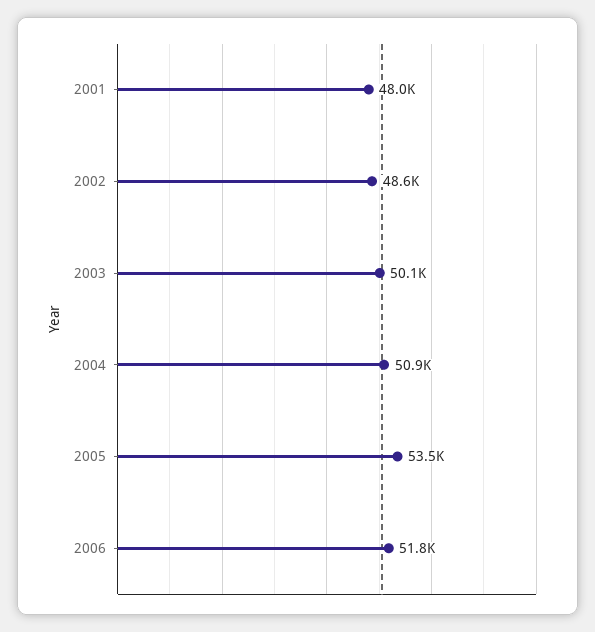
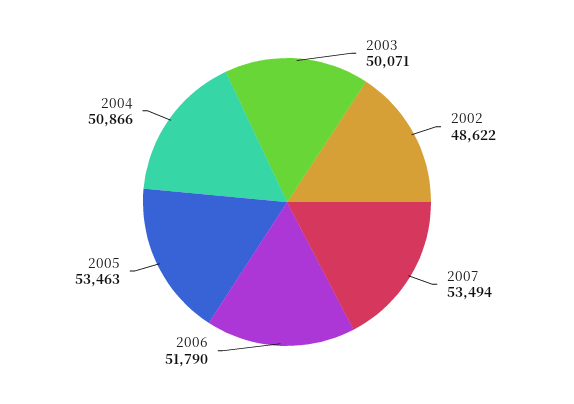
2001: 48000 -> none
2007: none -> 53494

